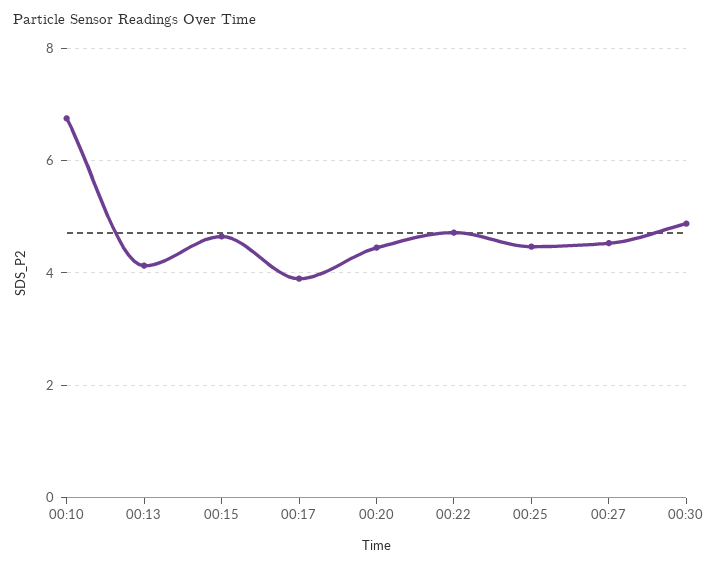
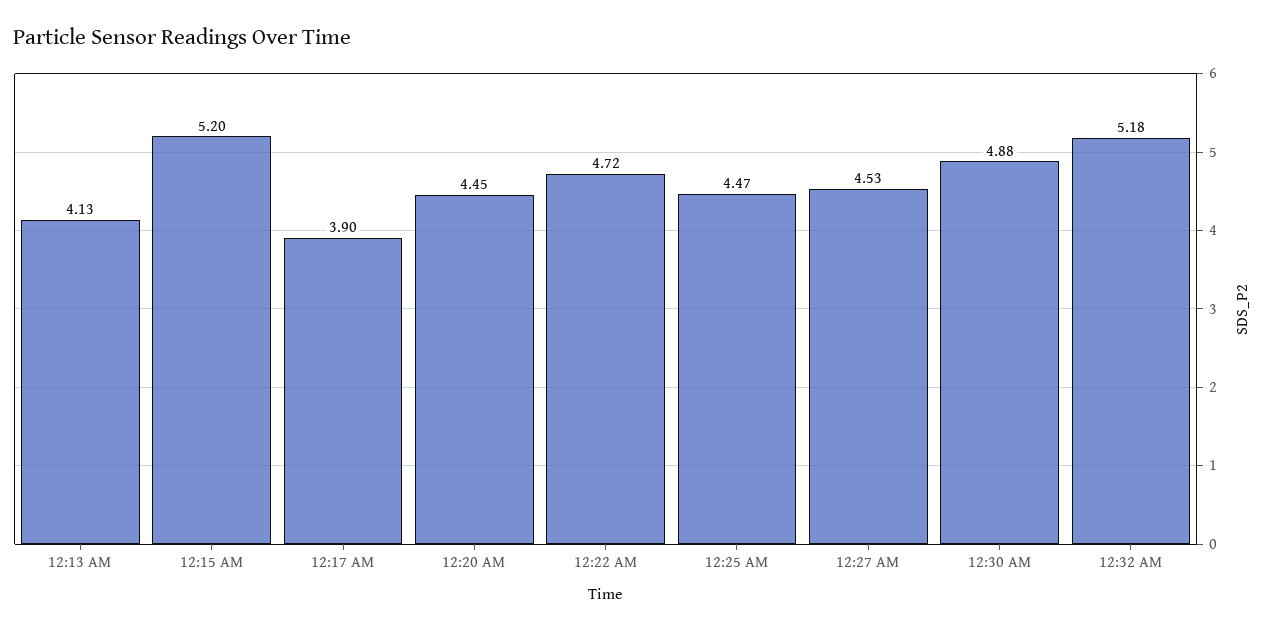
00:10: 6.8 -> none
00:15: 4.6 -> 5.2
12:32 AM: none -> 5.18

